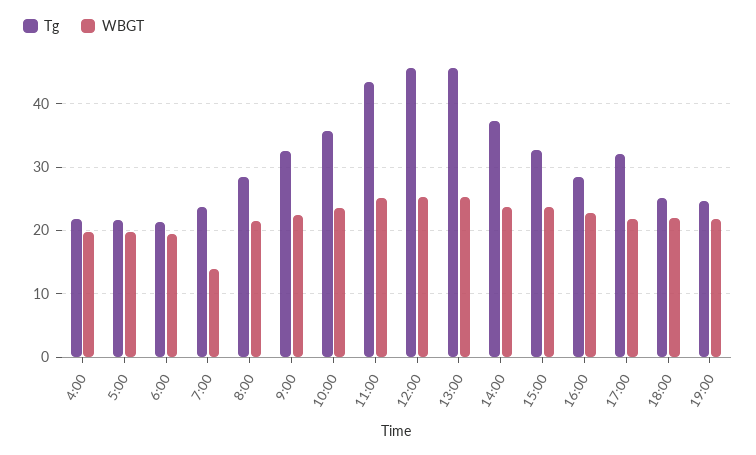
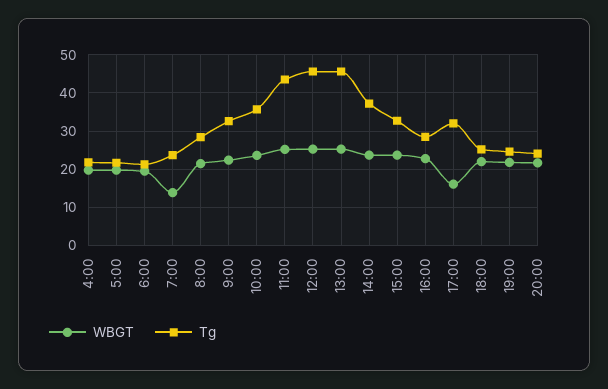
WBGT, 17:00: 22 -> 16
WBGT, 20:00: none -> 22
Tg, 20:00: none -> 24

